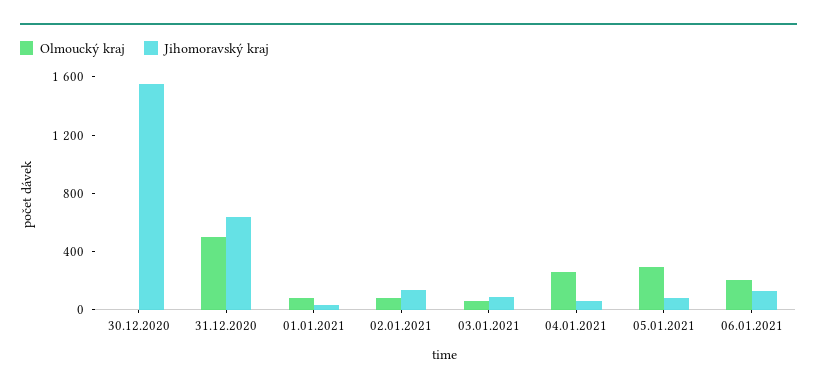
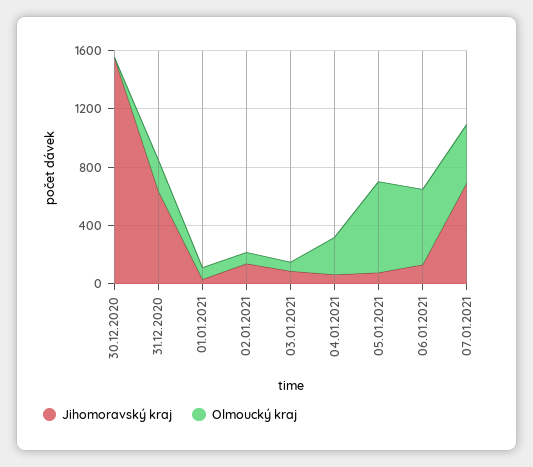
Olmoucký kraj, 31.12.2020: 500 -> 200
Olmoucký kraj, 05.01.2021: 300 -> 600
Olmoucký kraj, 06.01.2021: 200 -> 500
Jihomoravský kraj, 07.01.2021: none -> 700
Olmoucký kraj, 07.01.2021: none -> 400

